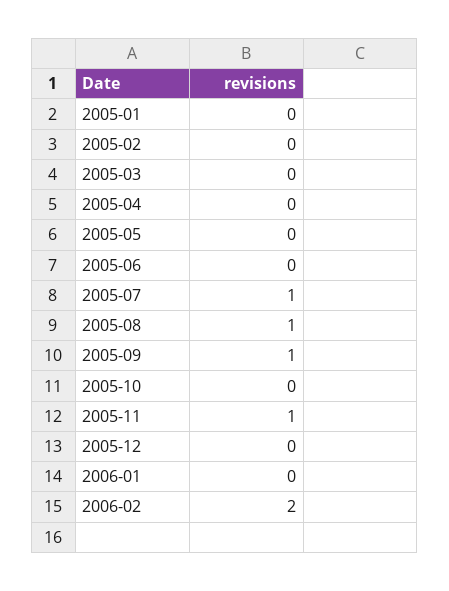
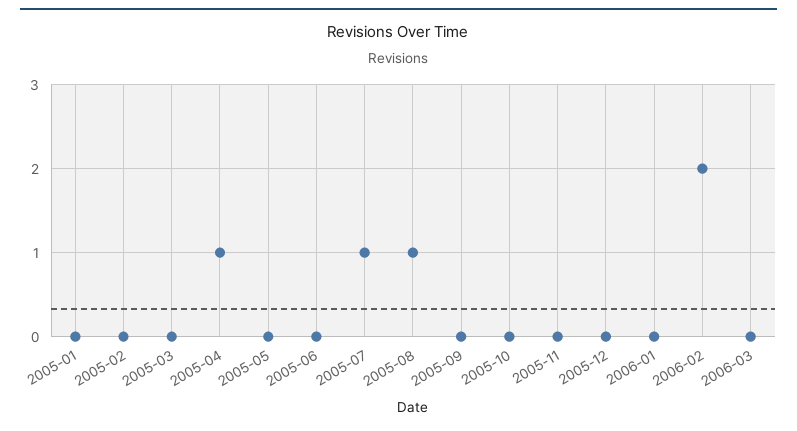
2005-04: 0 -> 1
2005-09: 1 -> 0
2005-11: 1 -> 0
2006-03: none -> 0

